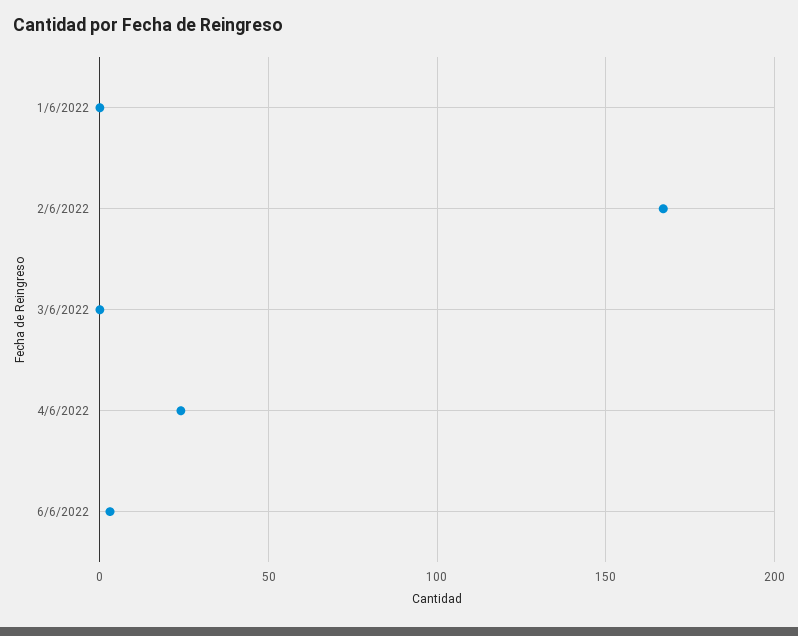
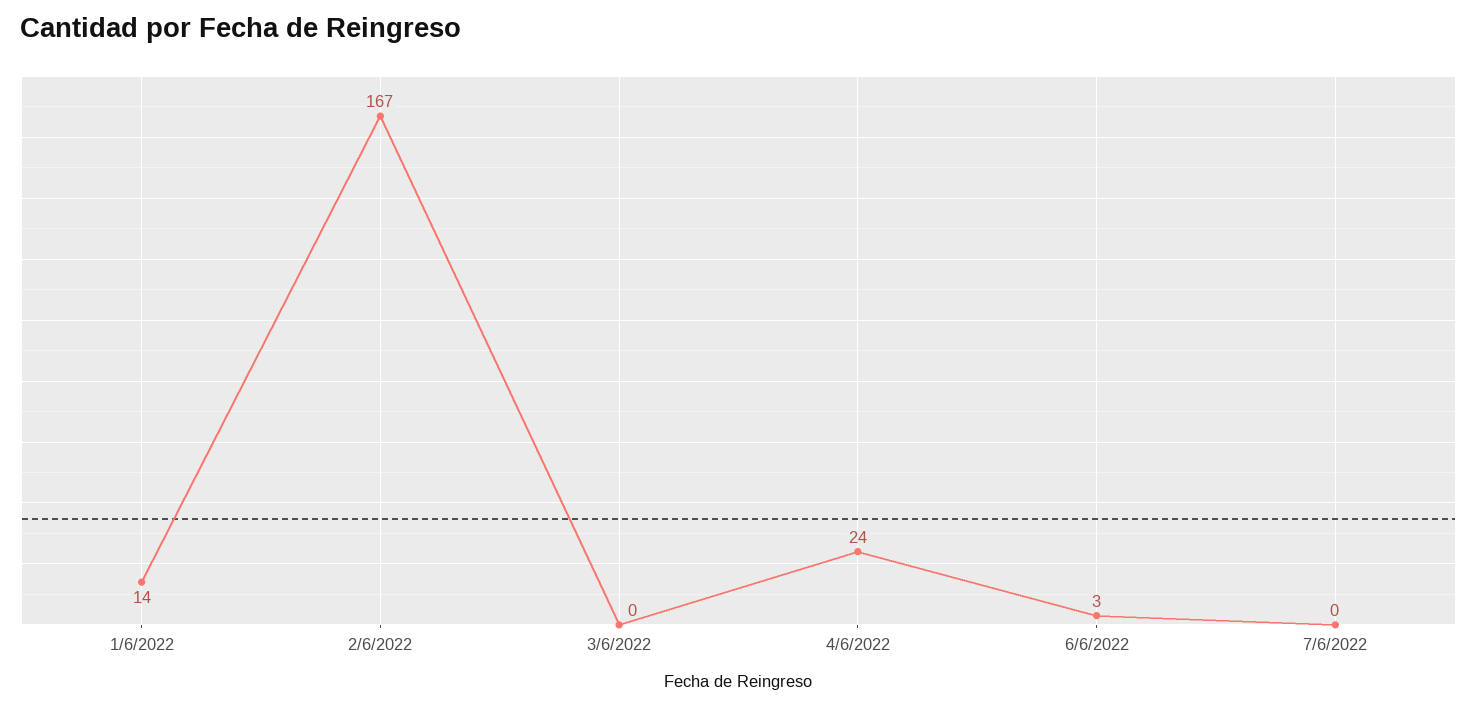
1/6/2022: 0 -> 14
7/6/2022: none -> 0

